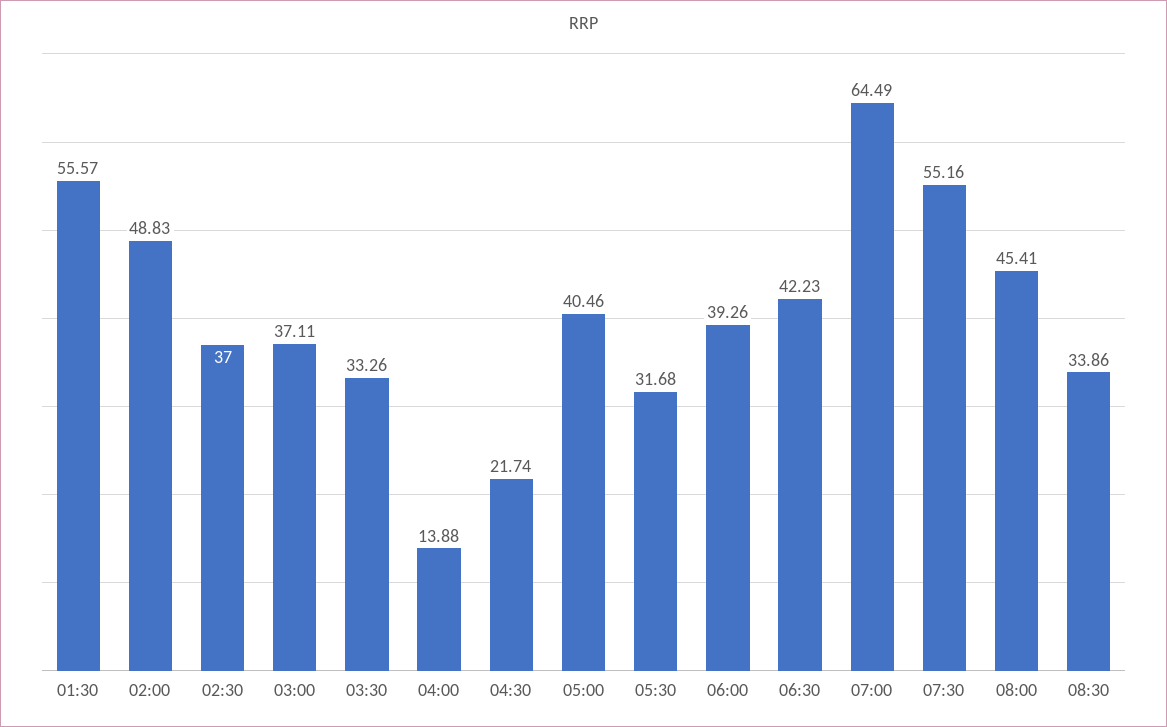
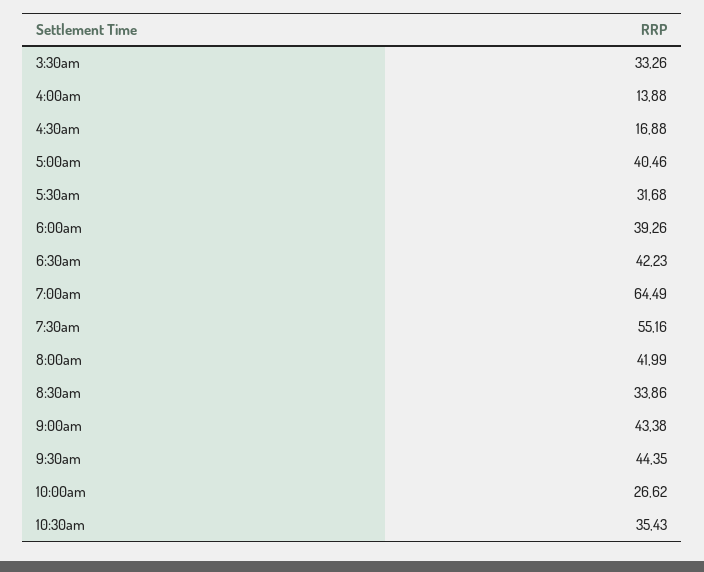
01:30: 55.57 -> none
02:00: 48.83 -> none
02:30: 37 -> none
03:00: 37.11 -> none
04:30: 21.74 -> 16.88
08:00: 45.41 -> 41.99
9:00am: none -> 43.38
9:30am: none -> 44.35
10:00am: none -> 26.62
10:30am: none -> 35.43

